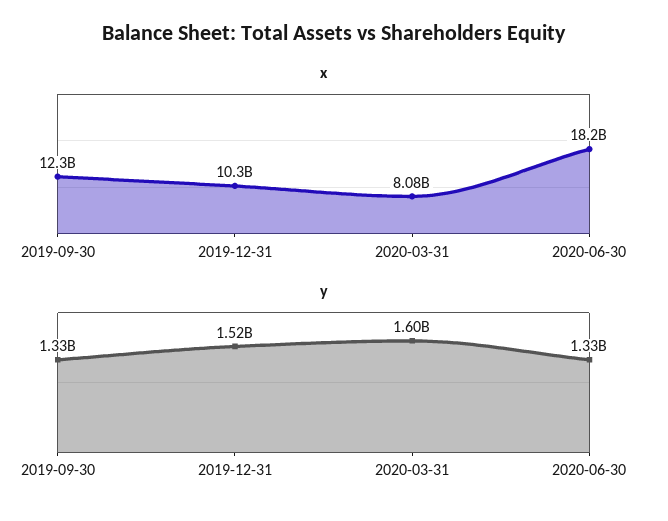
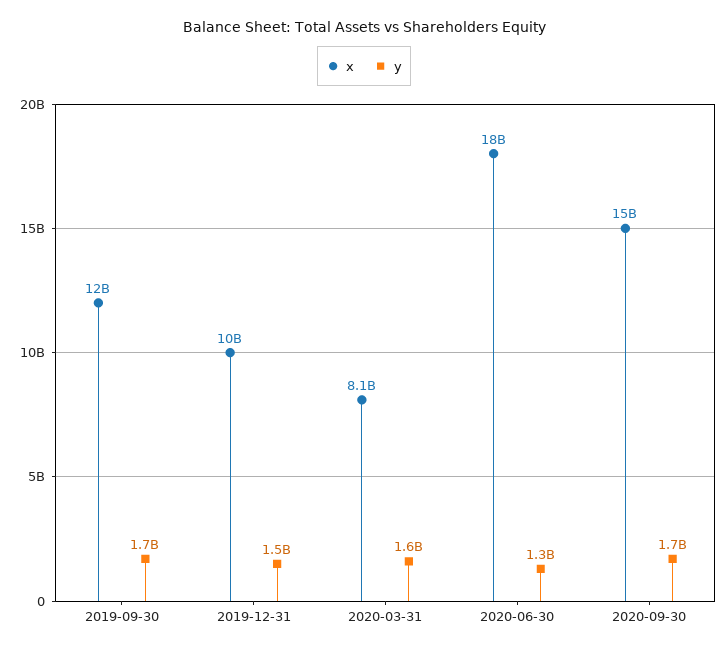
y, 2019-09-30: 1330000000 -> 1700000000
x, 2020-09-30: none -> 15000000000
y, 2020-09-30: none -> 1700000000

